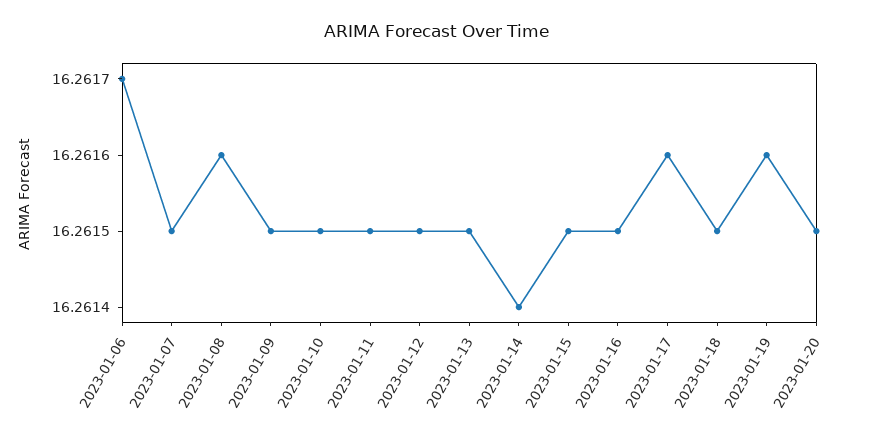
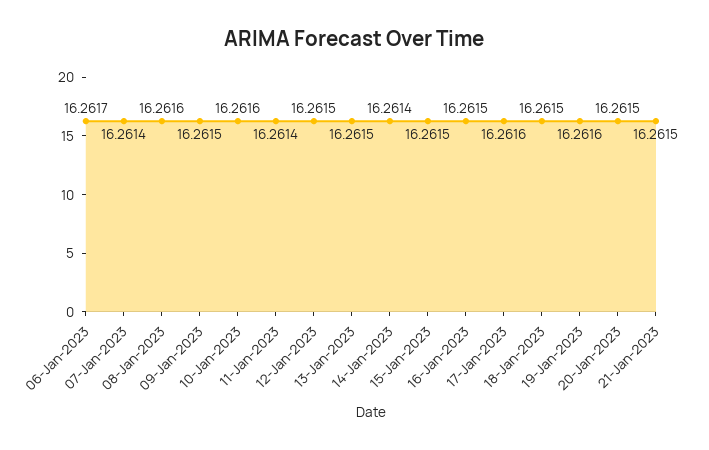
2023-01-07: 16.2615 -> 16.2614
2023-01-10: 16.2615 -> 16.2616
2023-01-11: 16.2615 -> 16.2614
21-Jan-2023: none -> 16.2615

